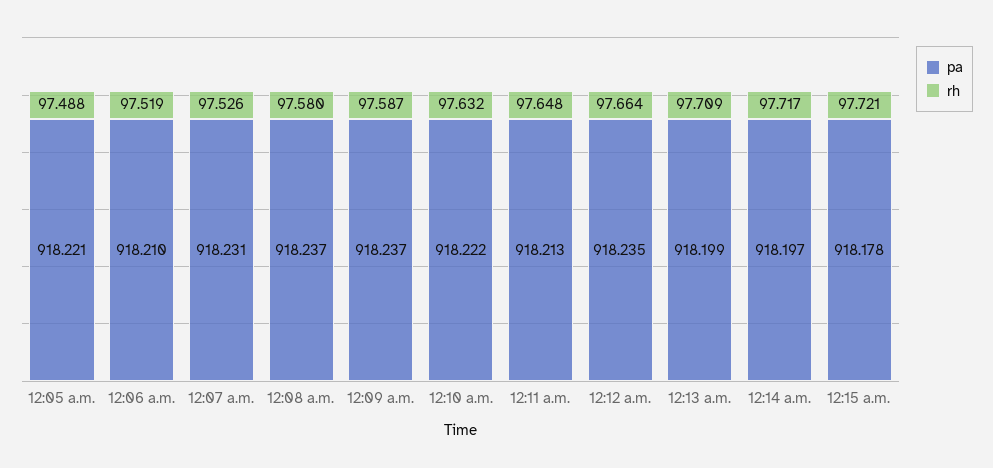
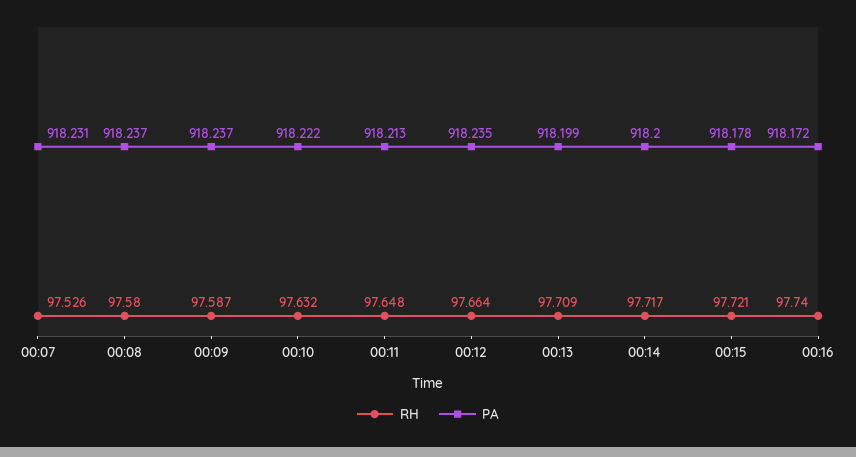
pa, 12:05 a.m.: 918.221 -> none
rh, 12:05 a.m.: 97.488 -> none
pa, 12:06 a.m.: 918.21 -> none
rh, 12:06 a.m.: 97.519 -> none
pa, 12:14 a.m.: 918.197 -> 918.2
rh, 00:16: none -> 97.74
pa, 00:16: none -> 918.172

